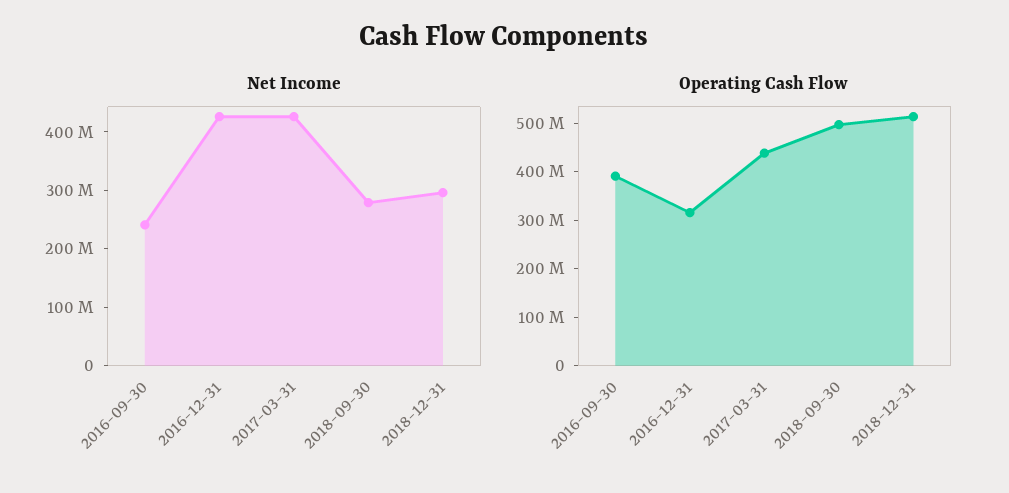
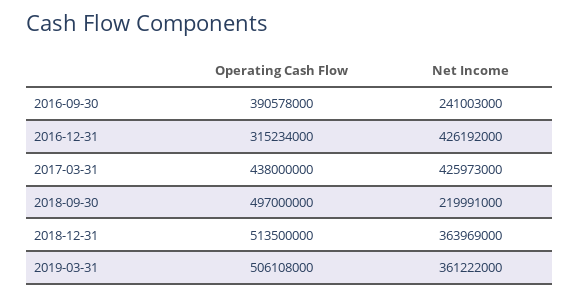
Net Income, 2018-09-30: 280000000 -> 219991000
Net Income, 2018-12-31: 300000000 -> 363969000
Operating Cash Flow, 2019-03-31: none -> 506108000
Net Income, 2019-03-31: none -> 361222000

